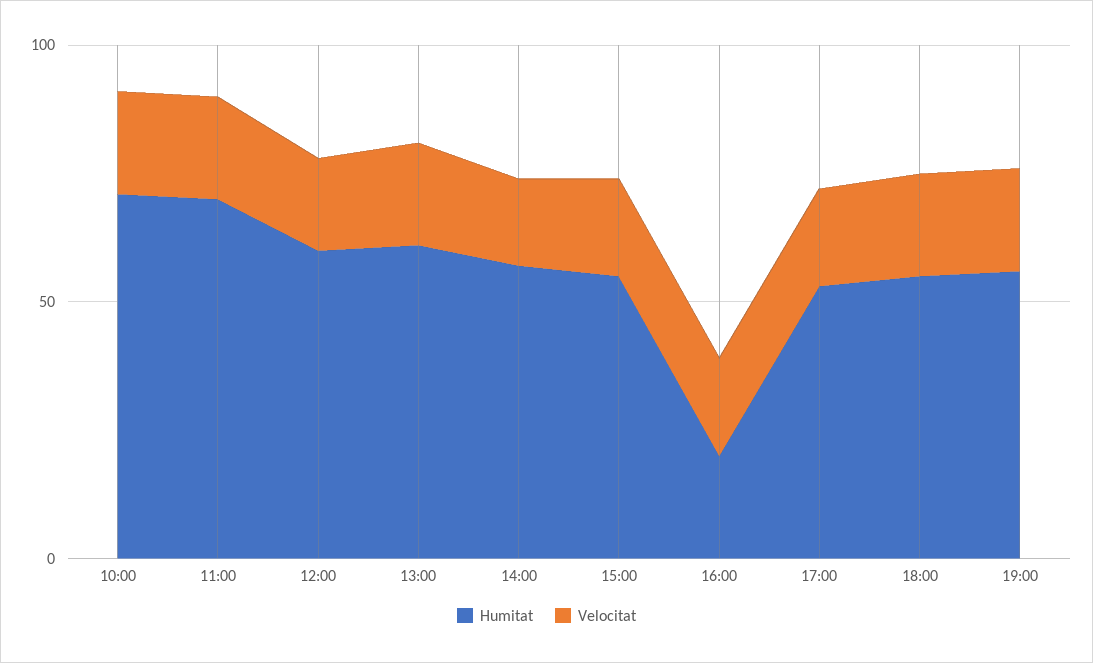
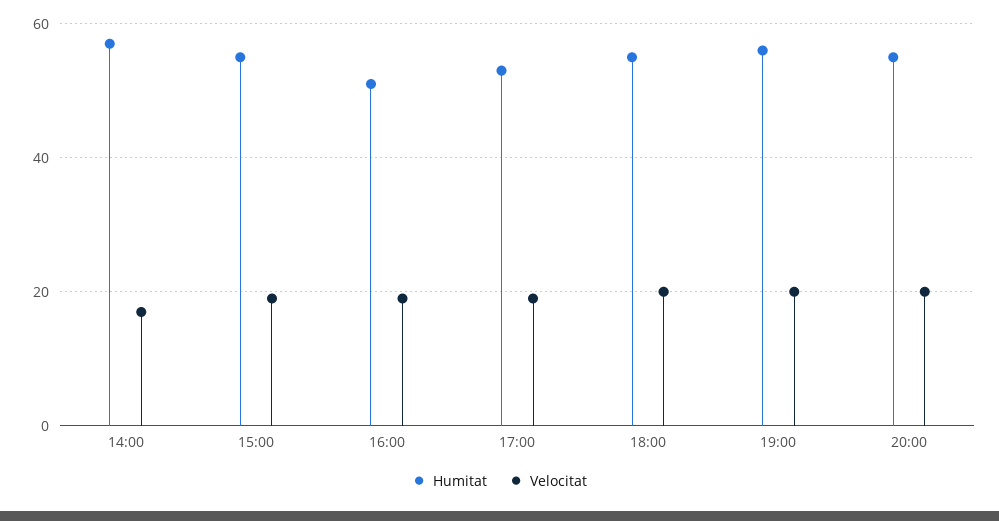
Humitat, 10:00: 70 -> none
Velocitat, 10:00: 20 -> none
Humitat, 11:00: 70 -> none
Velocitat, 11:00: 20 -> none
Humitat, 12:00: 60 -> none
Velocitat, 12:00: 20 -> none
Humitat, 13:00: 60 -> none
Velocitat, 13:00: 20 -> none
Humitat, 16:00: 20 -> 50
Humitat, 20:00: none -> 55
Velocitat, 20:00: none -> 20

